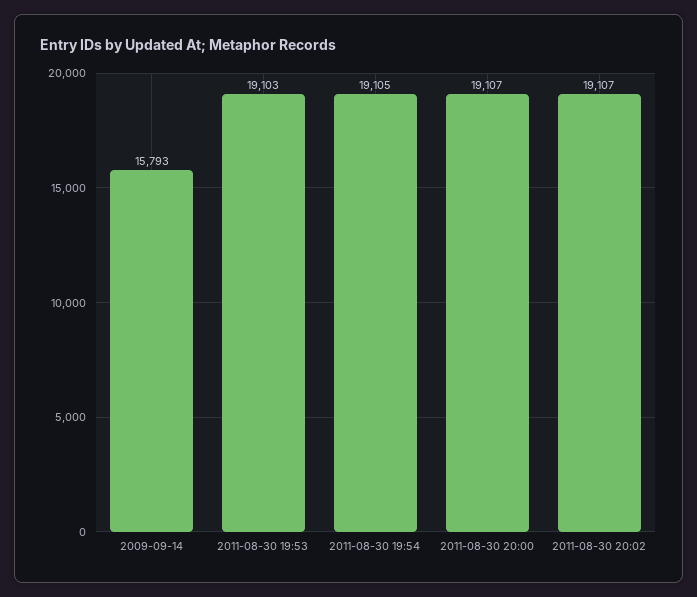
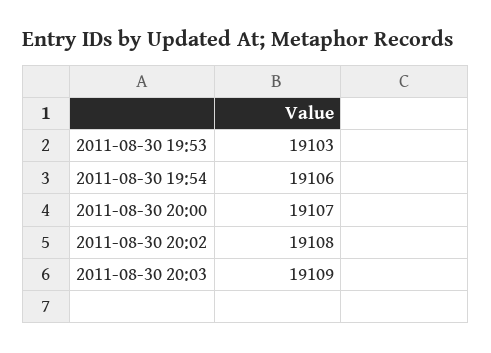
2009-09-14: 15793 -> none
2011-08-30 19:54: 19105 -> 19106
2011-08-30 20:02: 19107 -> 19108
2011-08-30 20:03: none -> 19109

